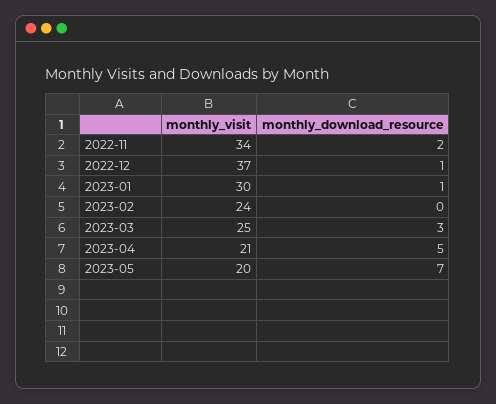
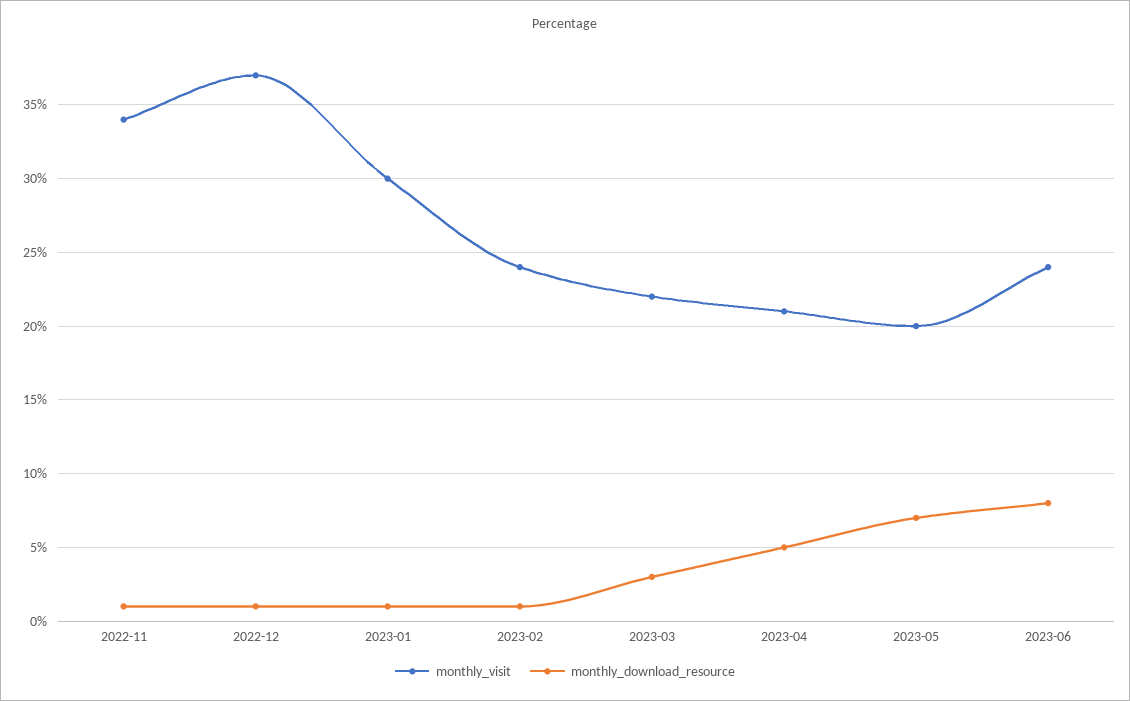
monthly_download_resource, 2022-11: 2 -> 1
monthly_download_resource, 2023-02: 0 -> 1
monthly_visit, 2023-03: 25 -> 22
monthly_visit, 2023-06: none -> 24
monthly_download_resource, 2023-06: none -> 8

